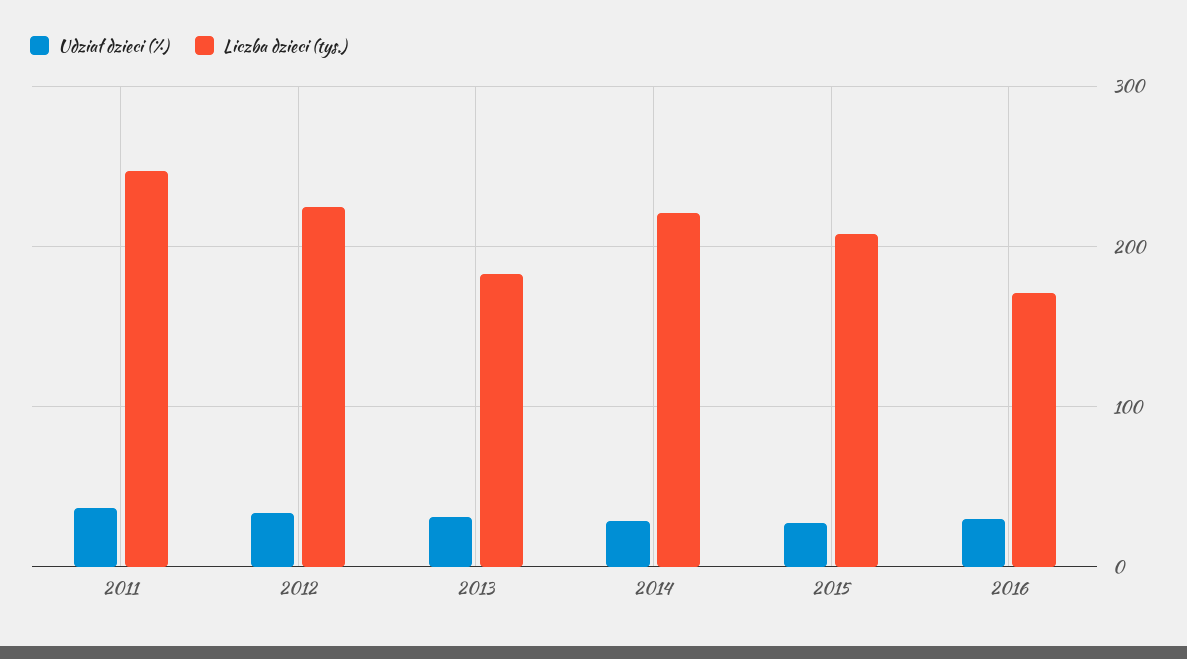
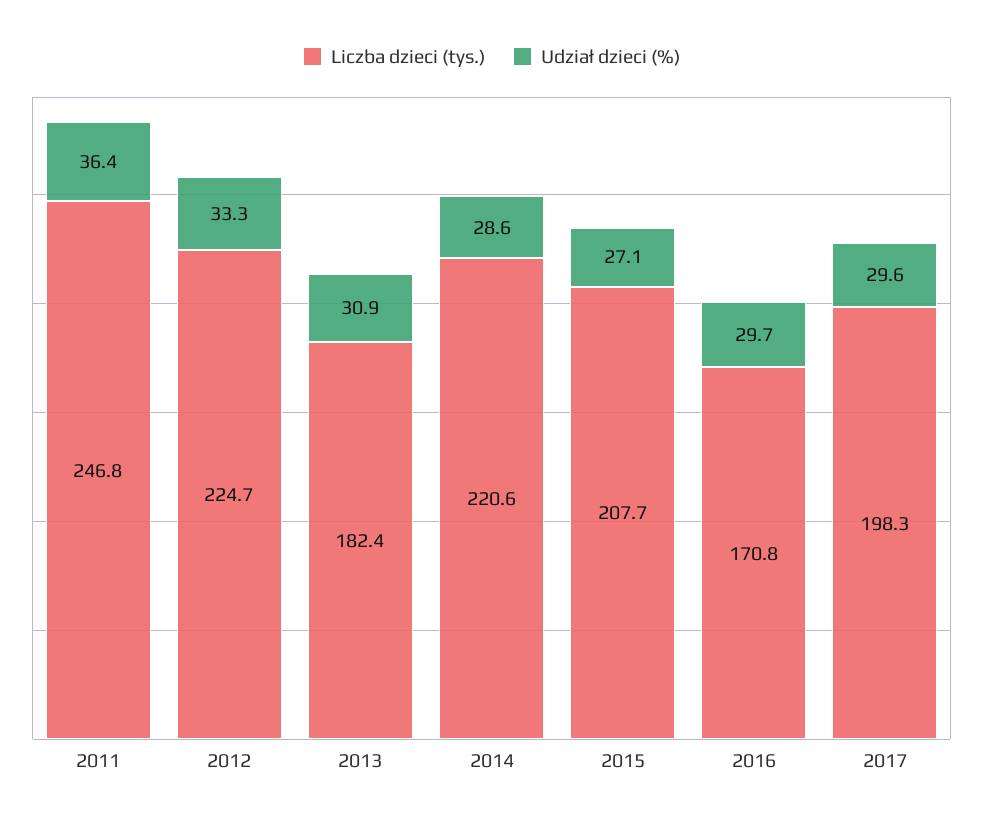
Liczba dzieci (tys.), 2017: none -> 198.3
Udział dzieci (%), 2017: none -> 29.6

